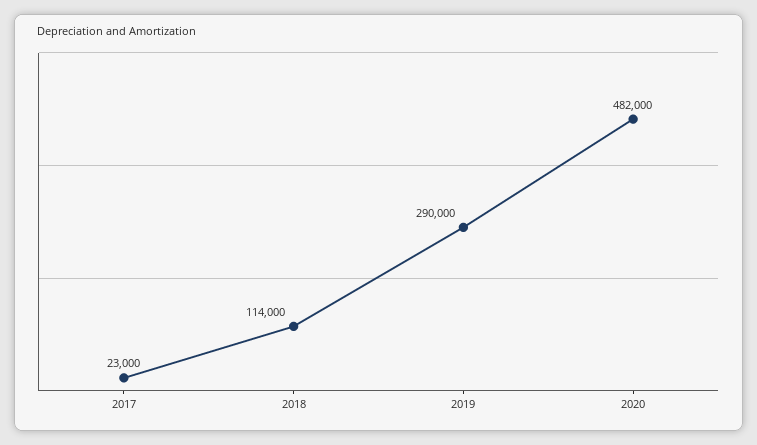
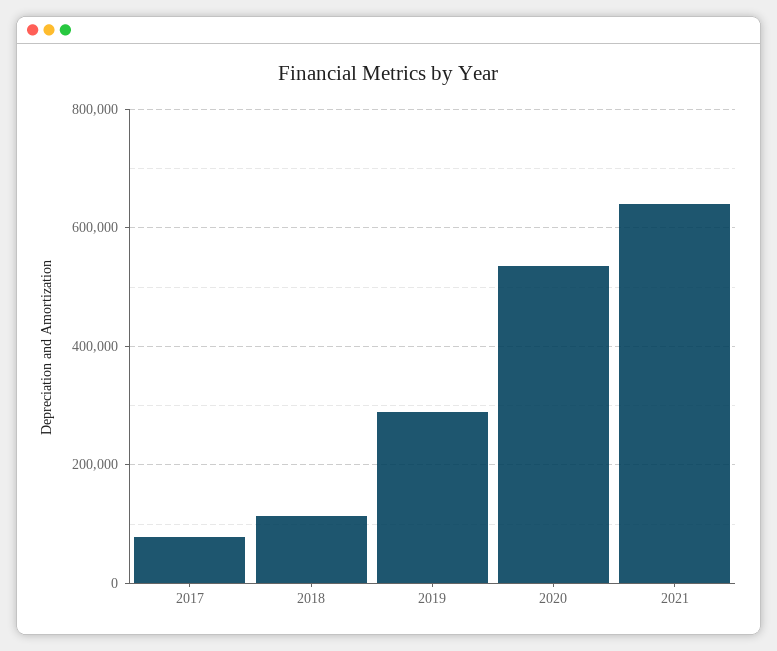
2017: 23000 -> 80000
2020: 482000 -> 540000
2021: none -> 640000

